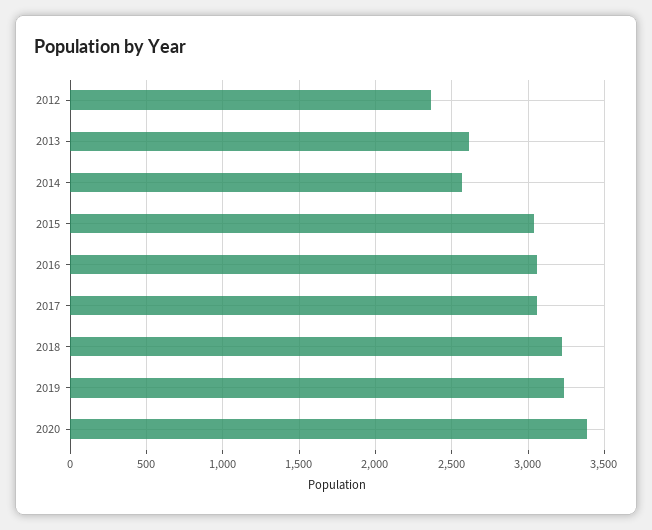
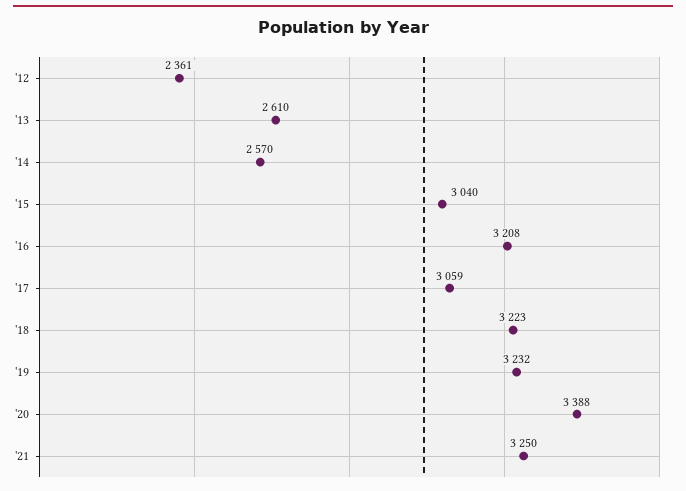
2016: 3050 -> 3208
'21: none -> 3250

